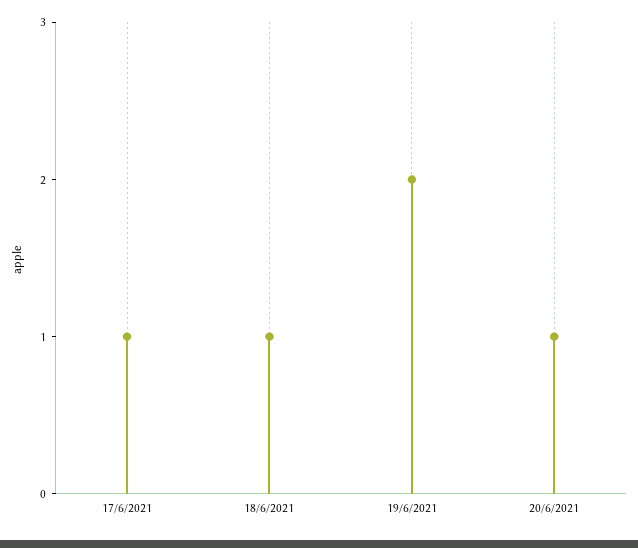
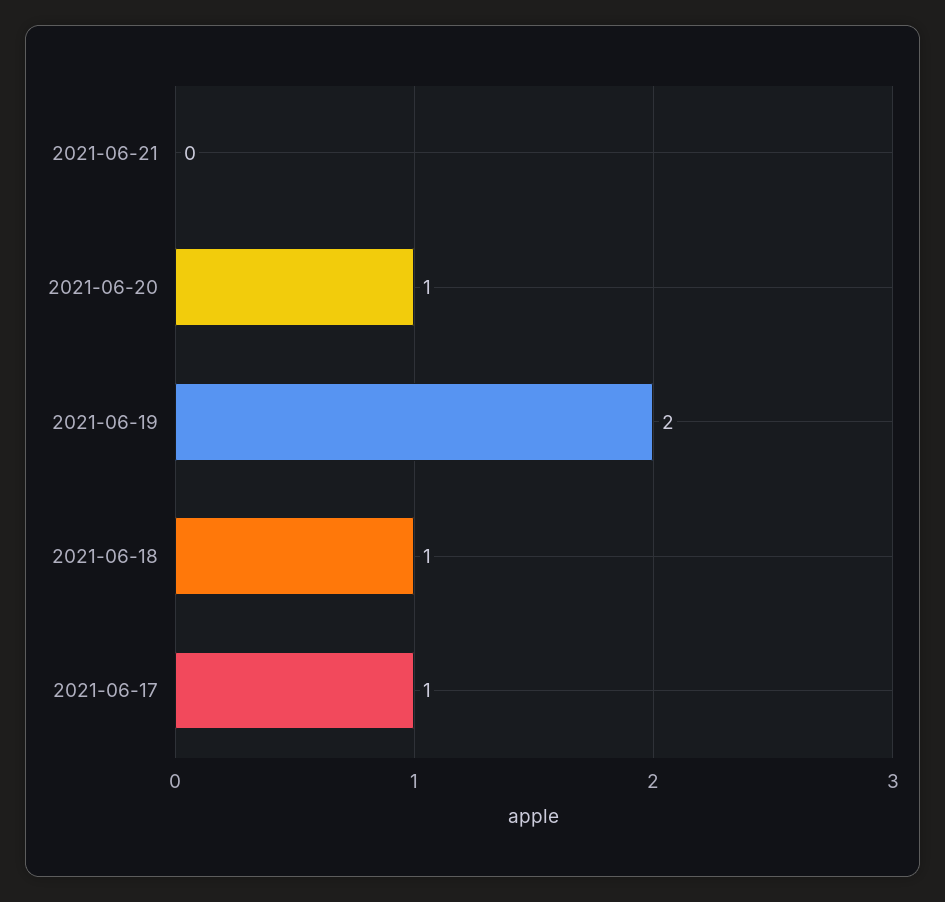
2021-06-21: none -> 0

